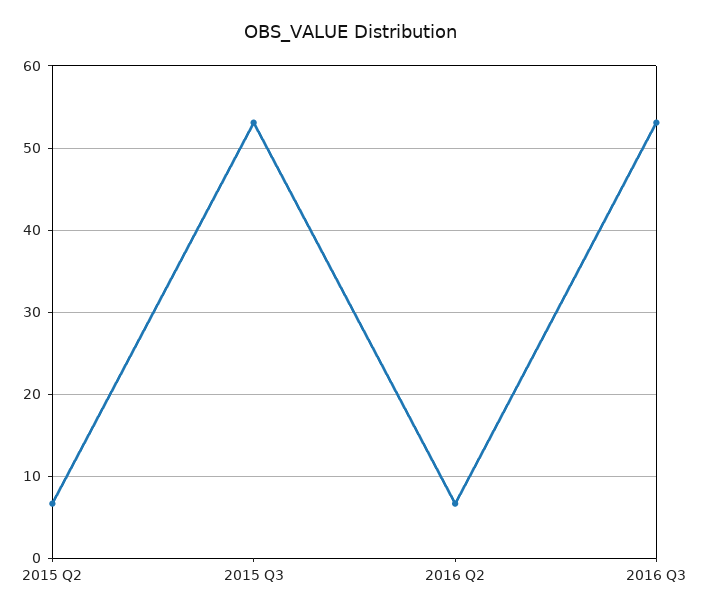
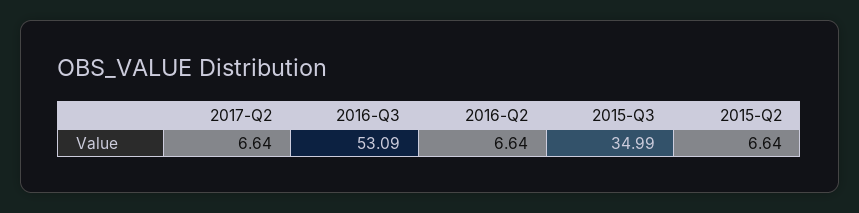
2015 Q3: 53 -> 34.99
2017-Q2: none -> 6.64

